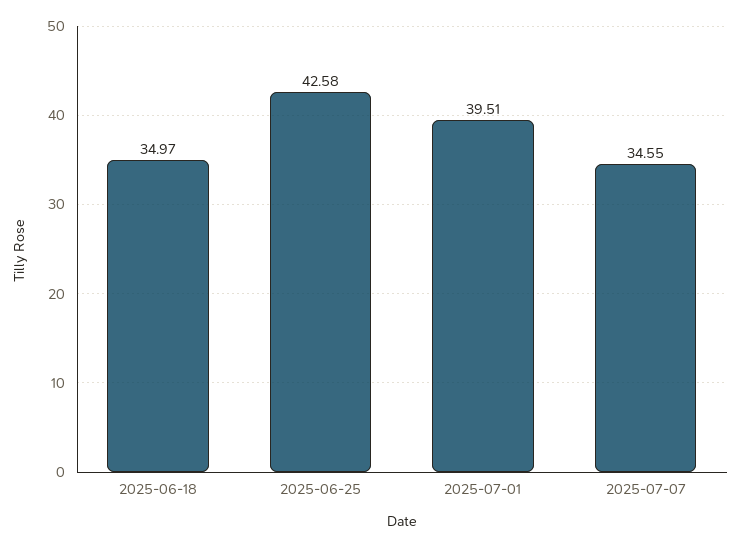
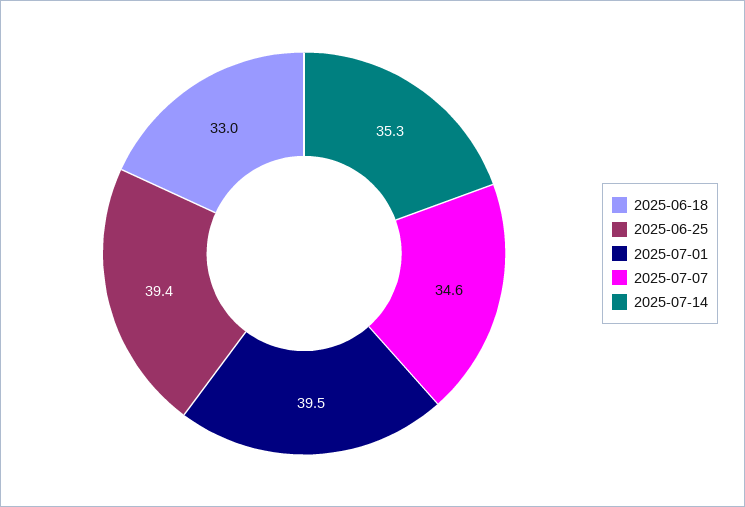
2025-06-18: 34.97 -> 33
2025-06-25: 42.58 -> 39.4
2025-07-14: none -> 35.3

